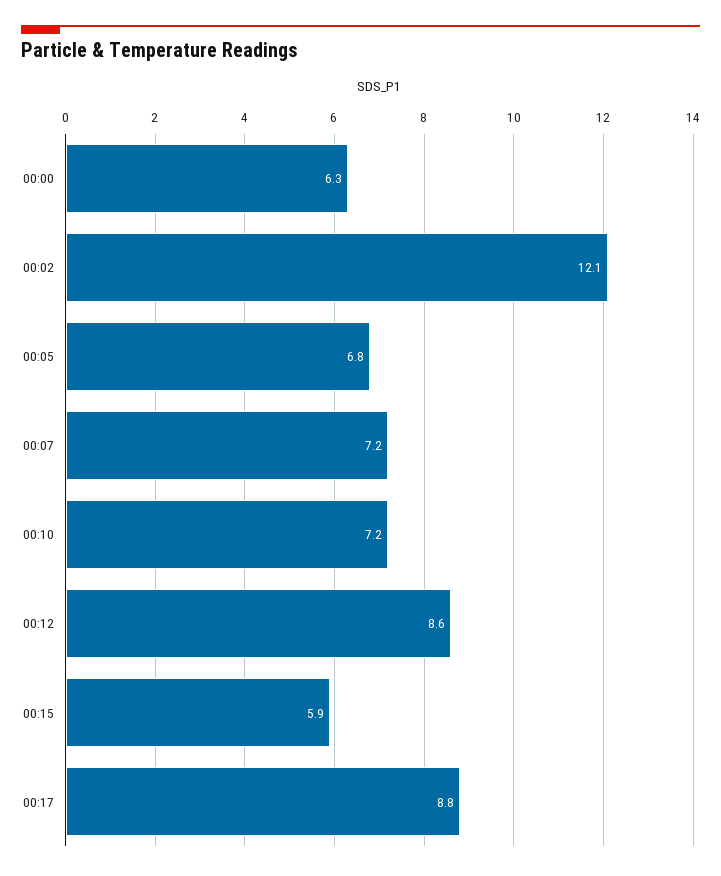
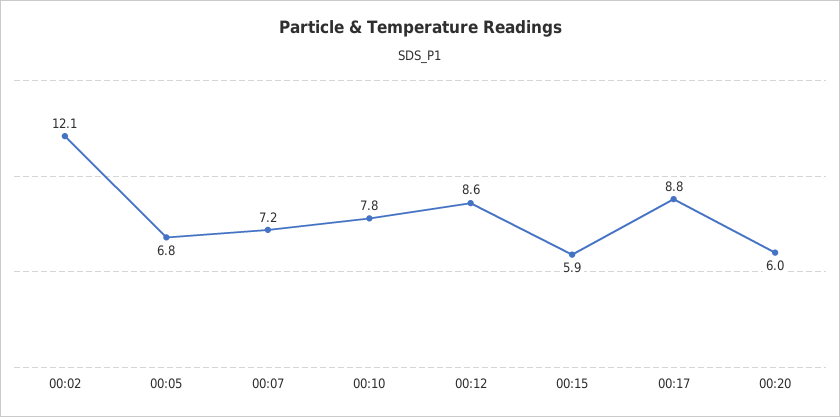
00:00: 6.3 -> none
00:10: 7.2 -> 7.8
00:20: none -> 6

